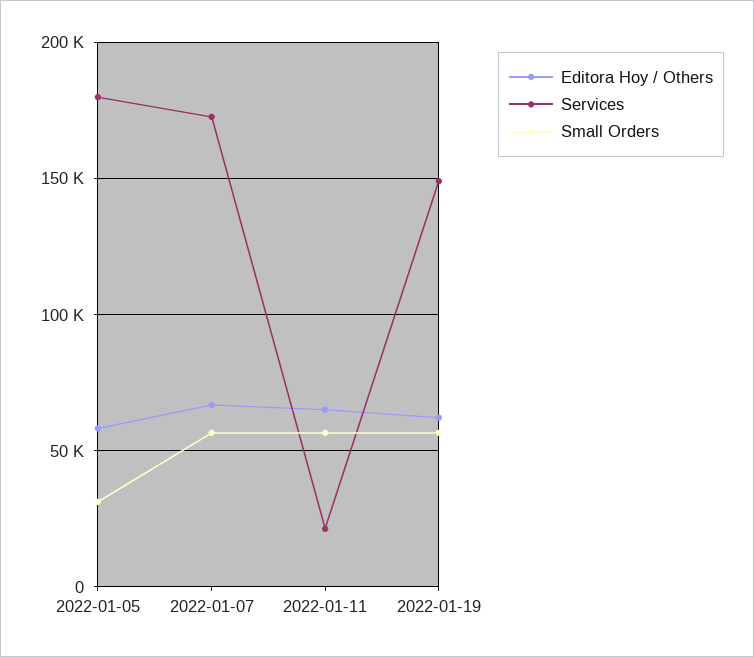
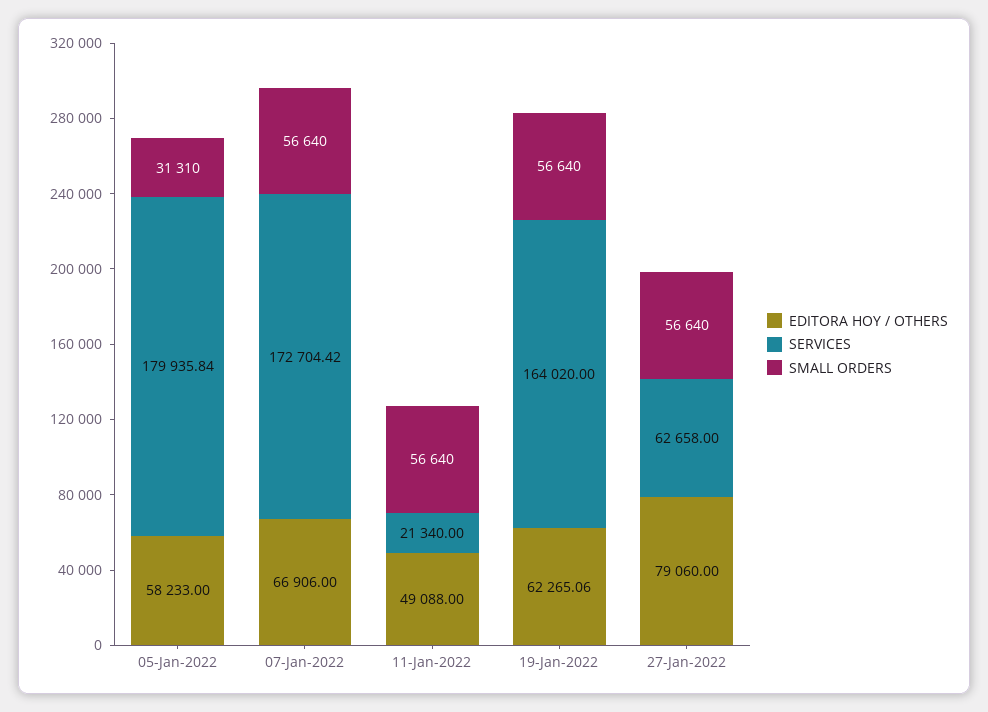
Editora Hoy / Others, 2022-01-11: 65000 -> 49088
Services, 2022-01-19: 150000 -> 164020
Editora Hoy / Others, 27-Jan-2022: none -> 79060
Services, 27-Jan-2022: none -> 62658
Small Orders, 27-Jan-2022: none -> 56640

